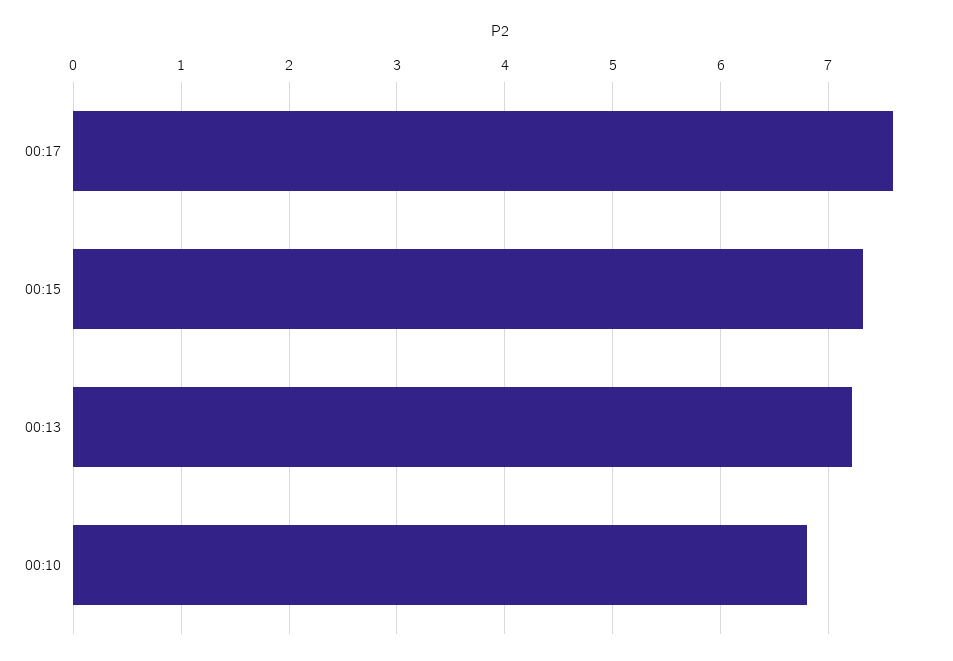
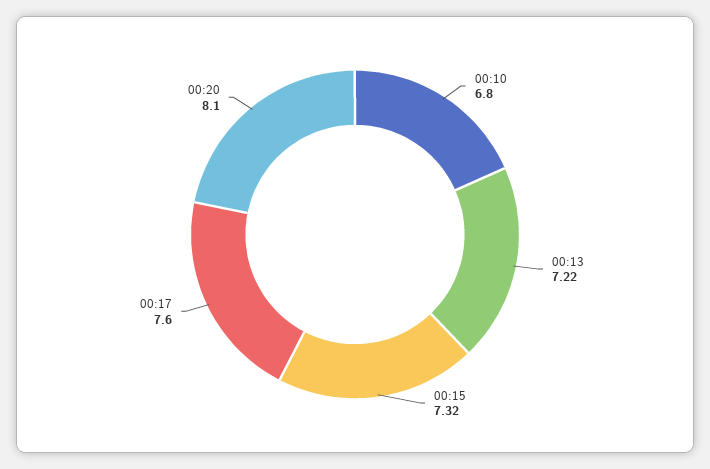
00:20: none -> 8.1

